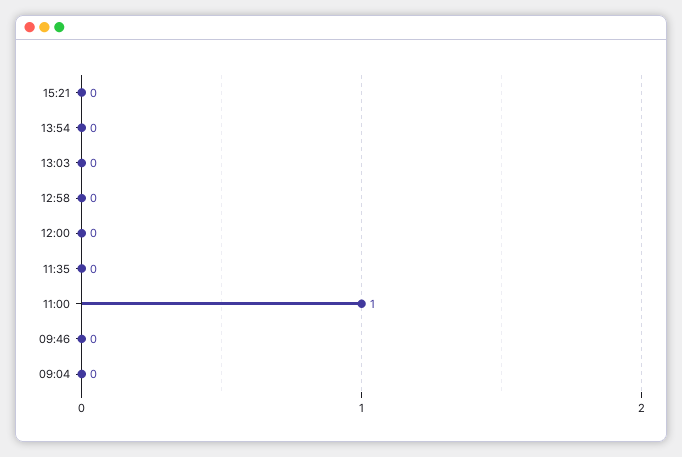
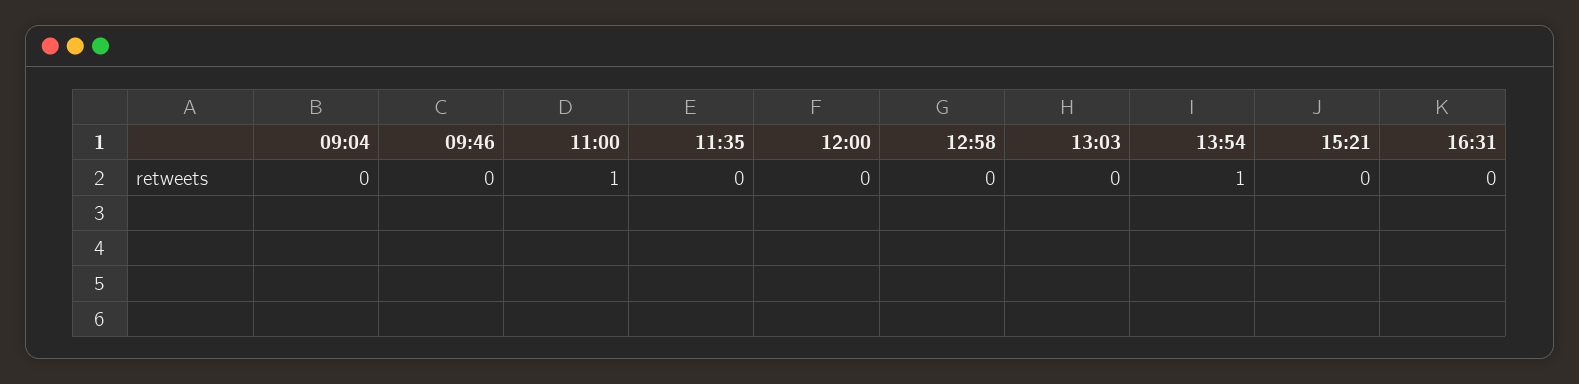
13:54: 0 -> 1
16:31: none -> 0

